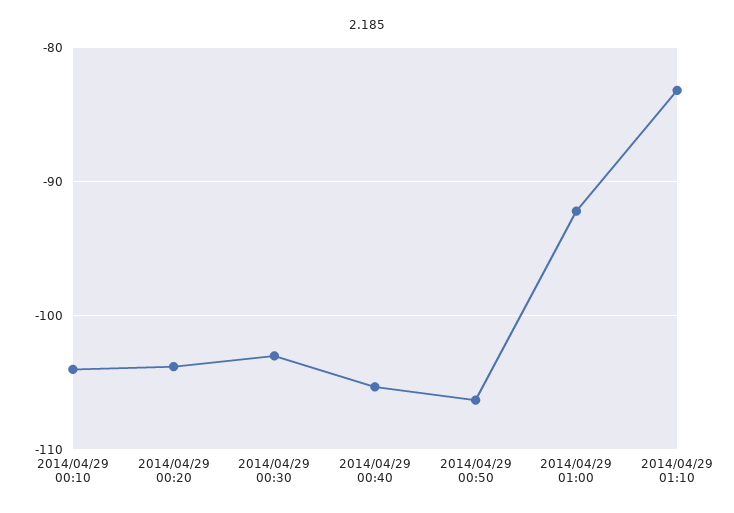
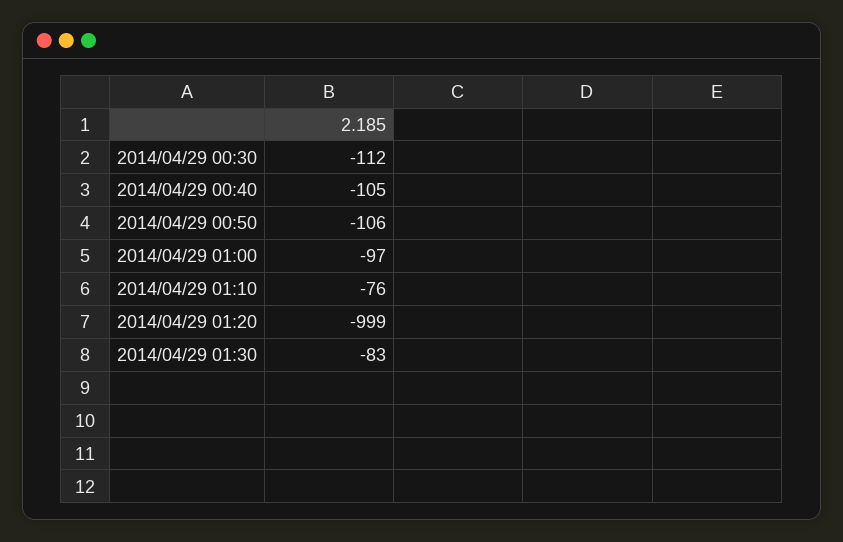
2014/04/29 00:10: -104 -> none
2014/04/29 00:20: -104 -> none
2014/04/29 00:30: -103 -> -112
2014/04/29 01:00: -92 -> -97
2014/04/29 01:10: -83 -> -76
2014/04/29 01:20: none -> -999
2014/04/29 01:30: none -> -83

